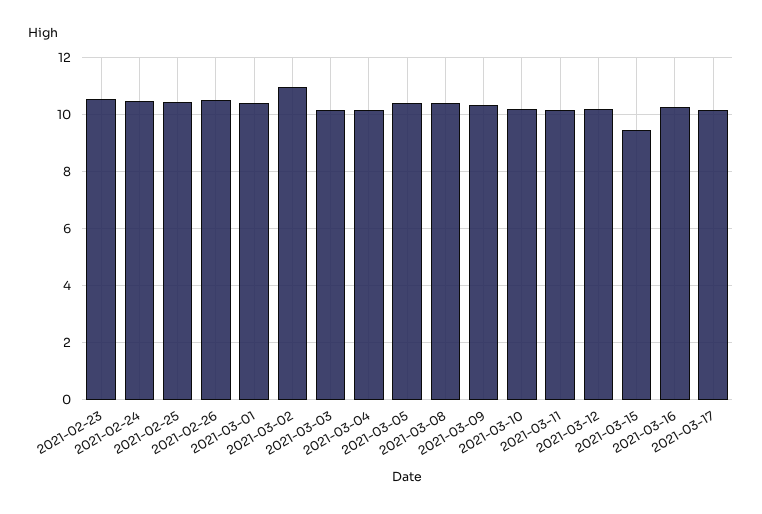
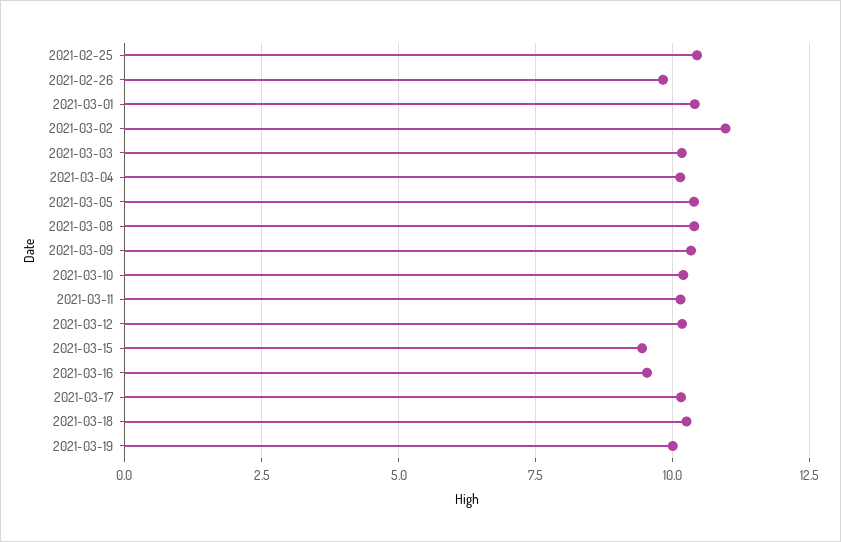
2021-02-23: 10.5 -> none
2021-02-24: 10.5 -> none
2021-02-26: 10.5 -> 9.75
2021-03-16: 10.25 -> 9.5
2021-03-18: none -> 10.25
2021-03-19: none -> 10

